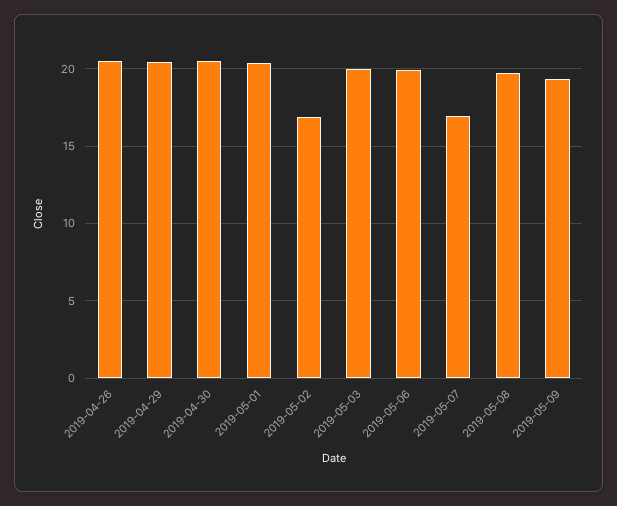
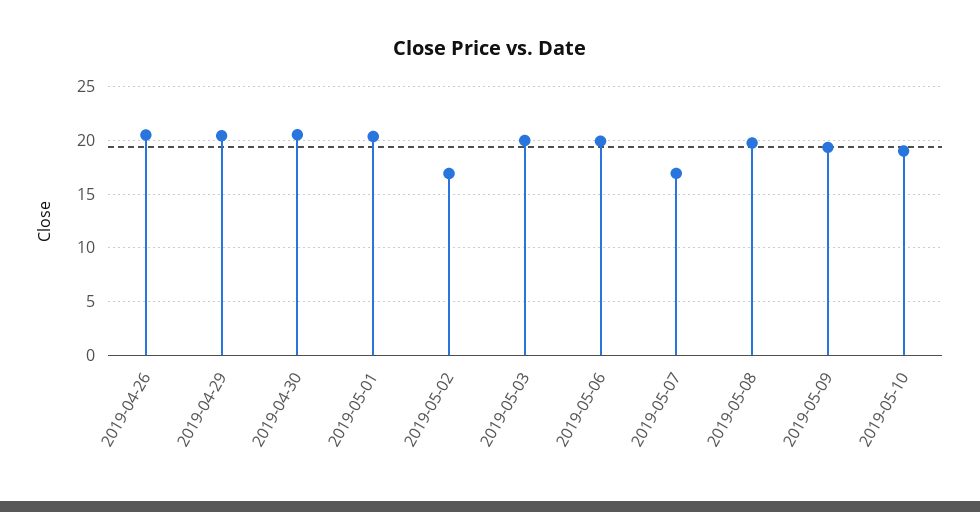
2019-05-10: none -> 19

